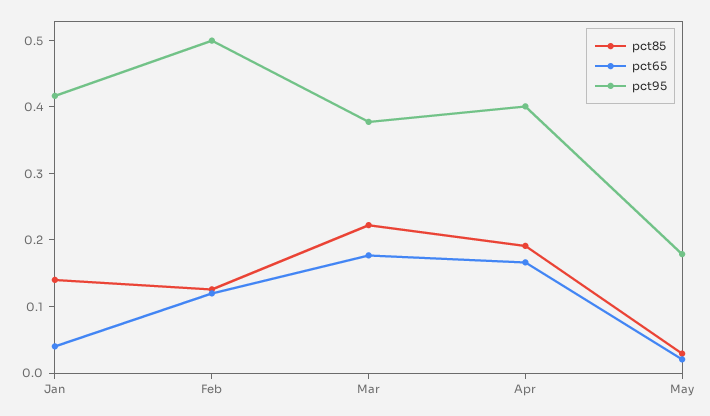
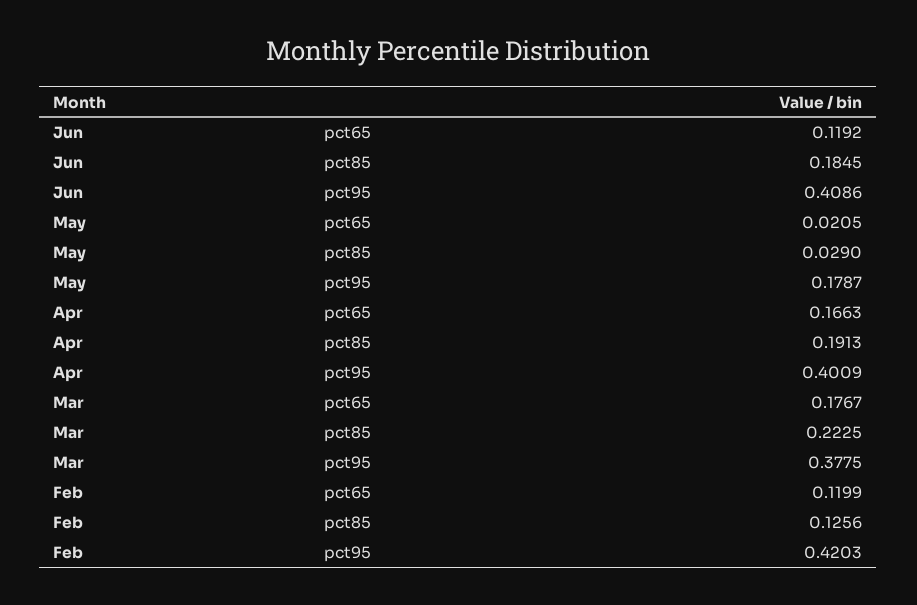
pct85, Jan: 0.14 -> none
pct65, Jan: 0.04 -> none
pct95, Jan: 0.42 -> none
pct95, Feb: 0.5 -> 0.4203
pct65, Jun: none -> 0.1192
pct85, Jun: none -> 0.1845
pct95, Jun: none -> 0.4086

